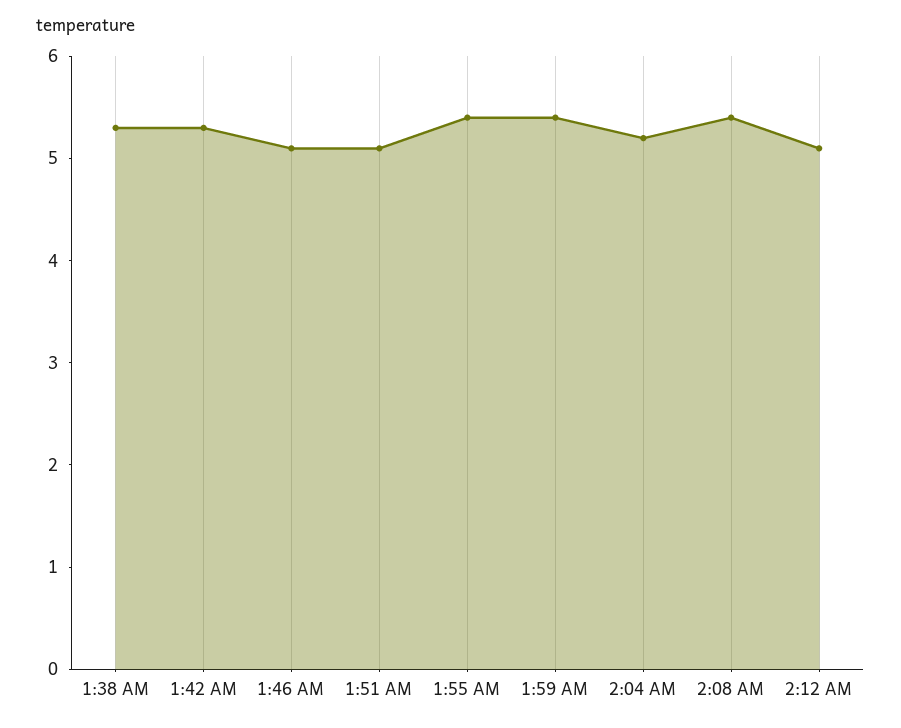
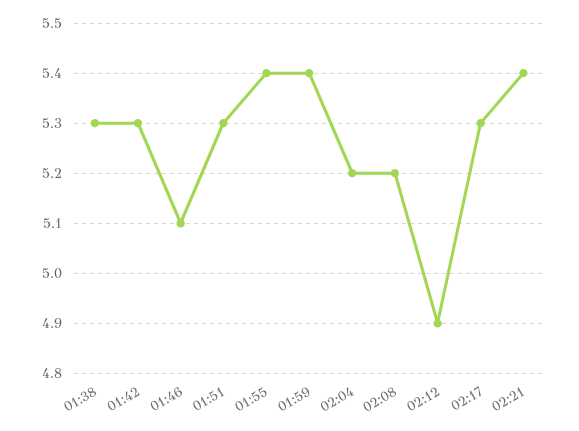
1:51 AM: 5.1 -> 5.3
2:08 AM: 5.4 -> 5.2
2:12 AM: 5.1 -> 4.9
02:17: none -> 5.3
02:21: none -> 5.4

